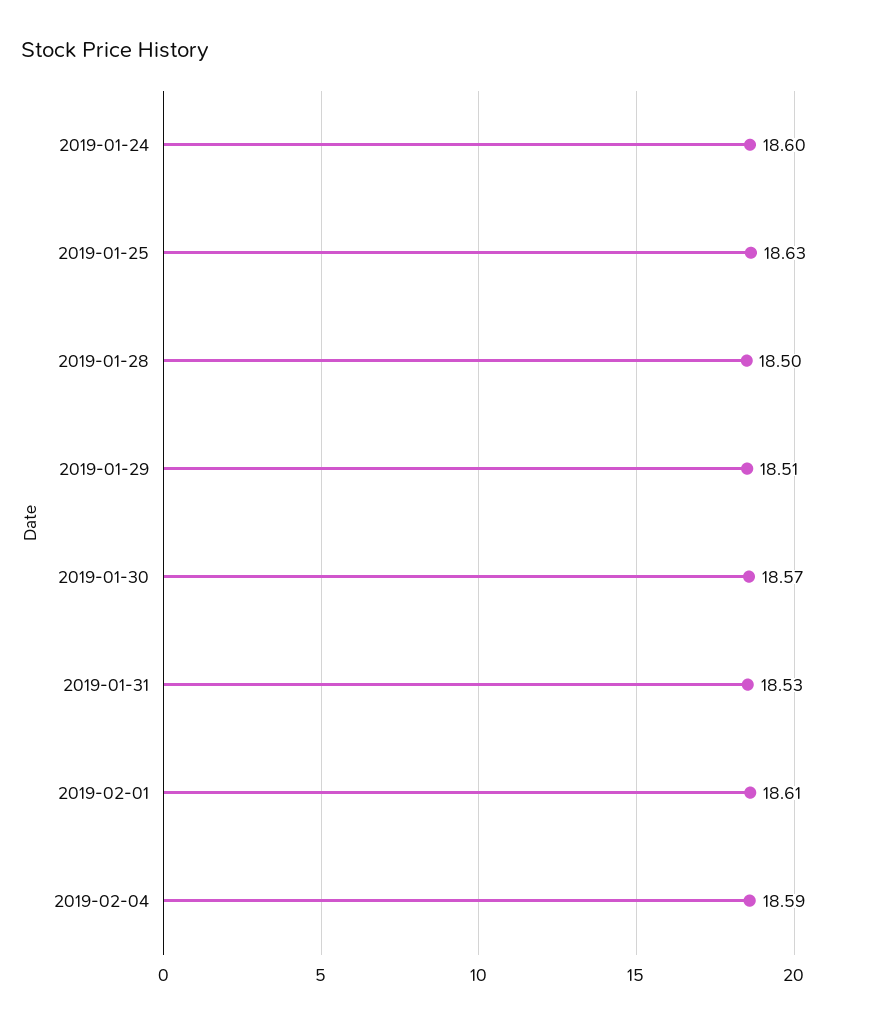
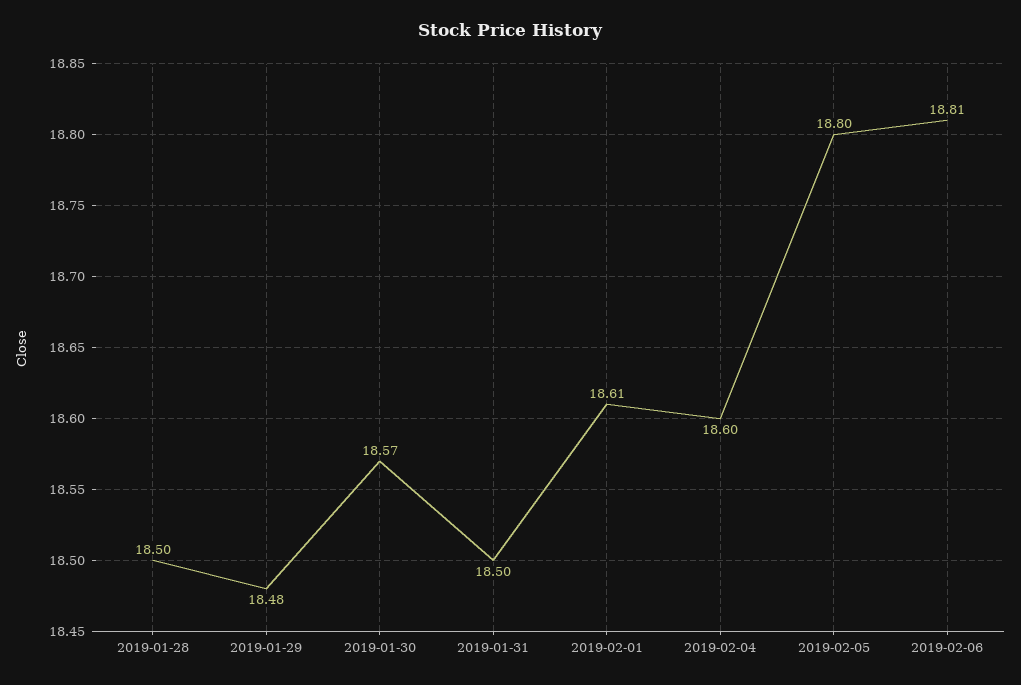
2019-01-24: 18.6 -> none
2019-01-25: 18.63 -> none
2019-01-29: 18.51 -> 18.48
2019-01-31: 18.53 -> 18.5
2019-02-04: 18.59 -> 18.6
2019-02-05: none -> 18.8
2019-02-06: none -> 18.81

